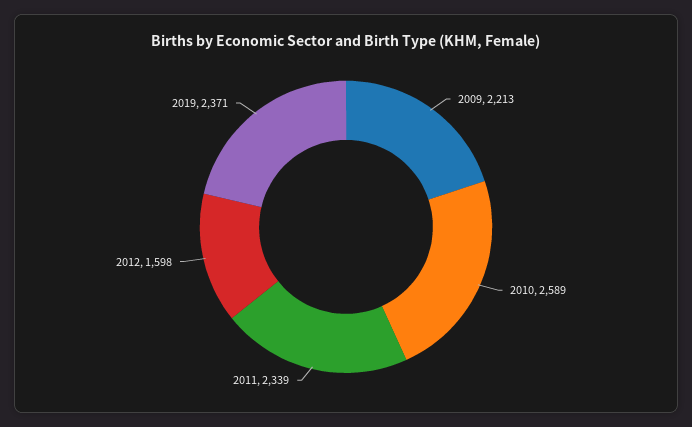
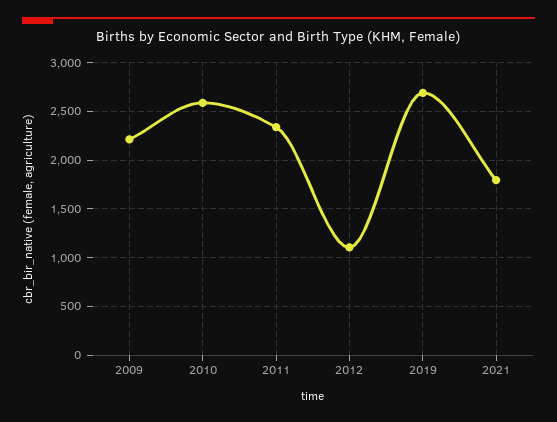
2012: 1598 -> 1100
2019: 2371 -> 2700
2021: none -> 1800

